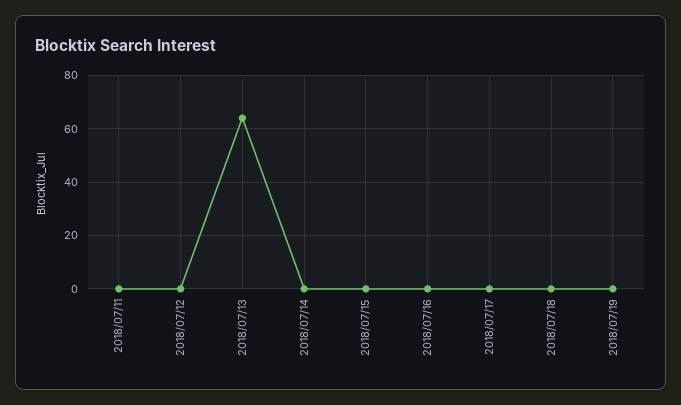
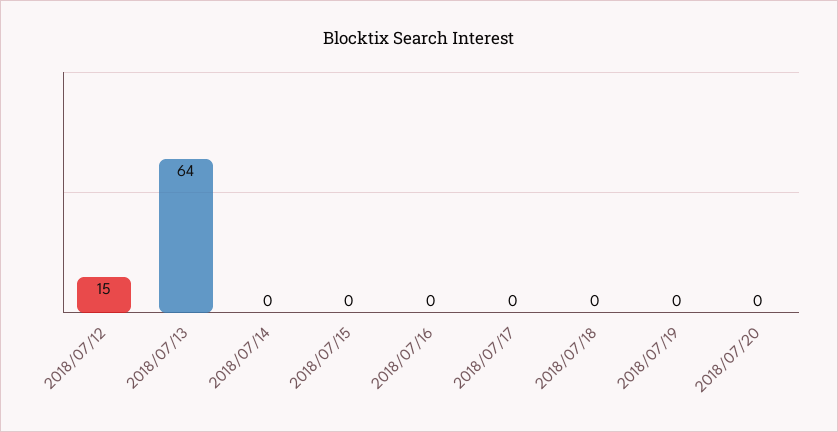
2018/07/11: 0 -> none
2018/07/12: 0 -> 15
2018/07/20: none -> 0

